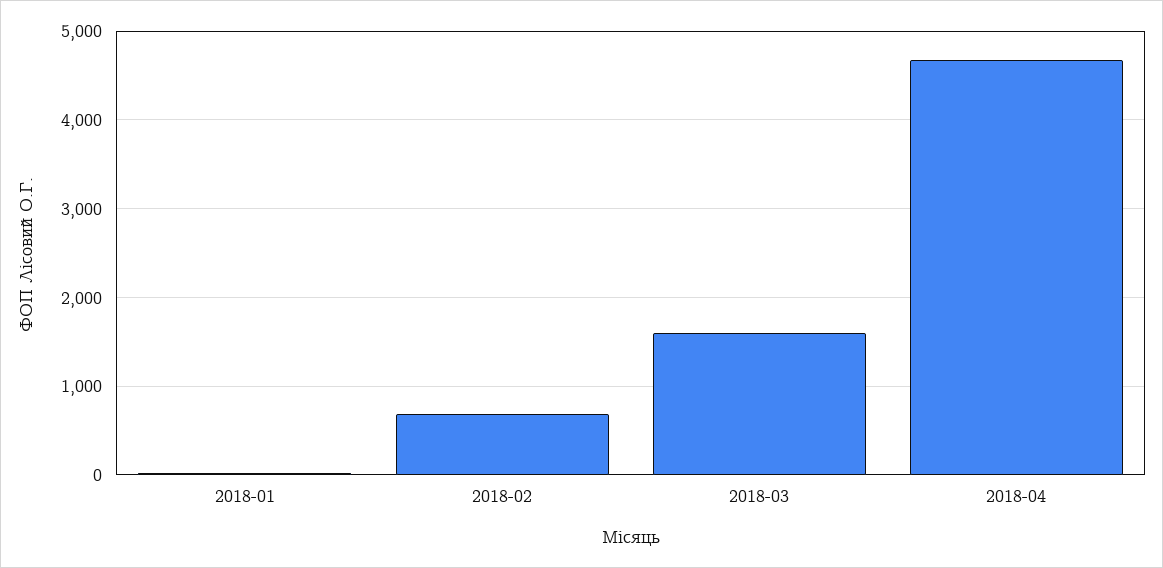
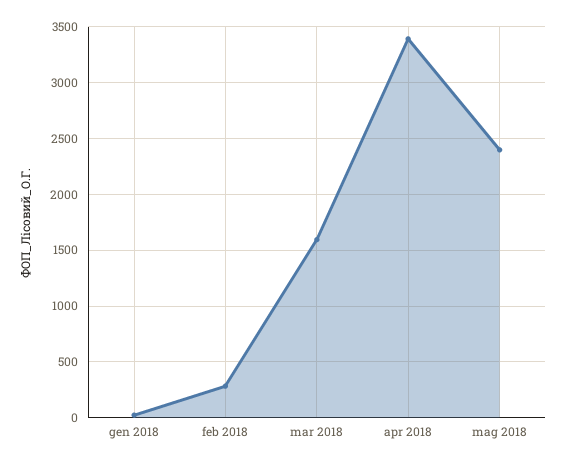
2018-02: 700 -> 300
2018-04: 4700 -> 3400
mag 2018: none -> 2400

